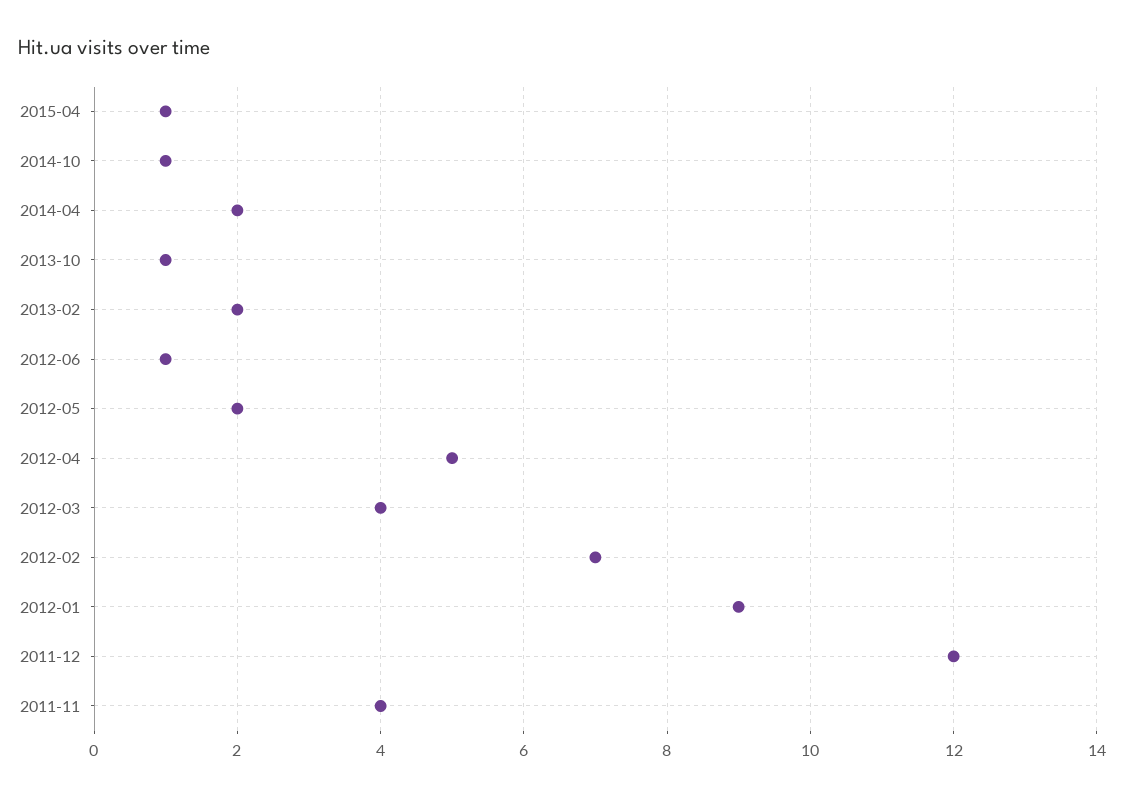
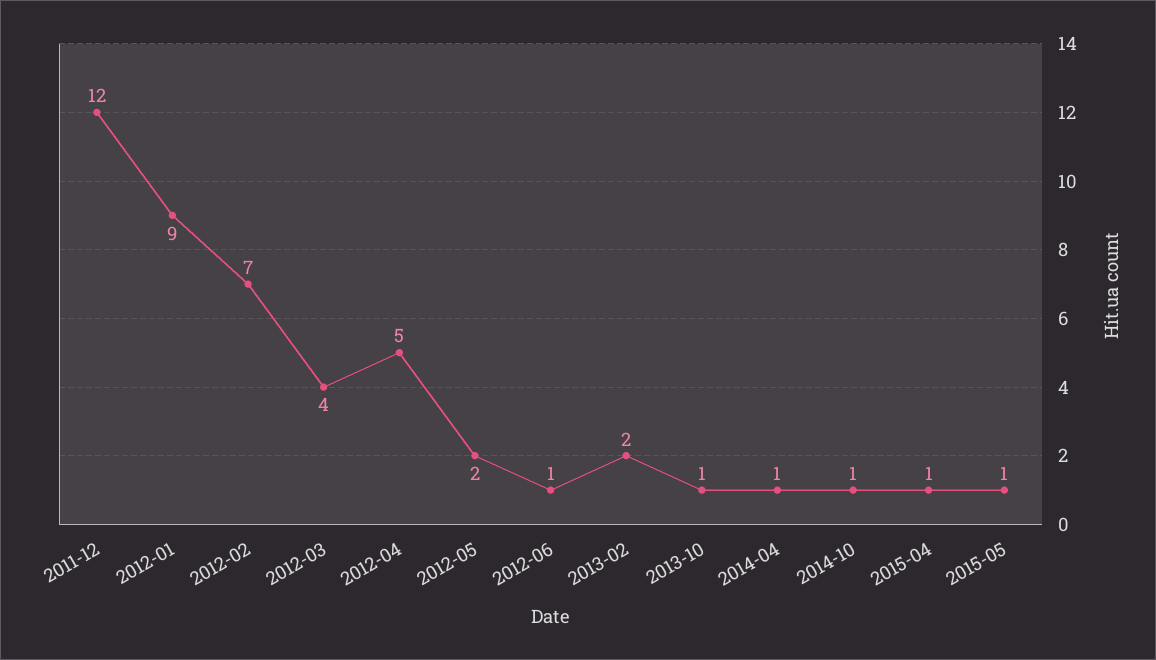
2014-04: 2 -> 1
2011-11: 4 -> none
2015-05: none -> 1

